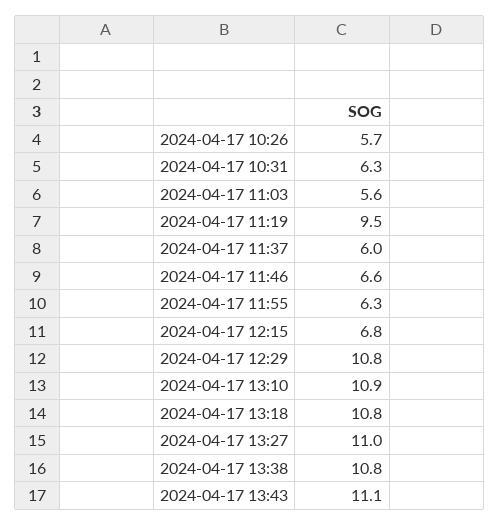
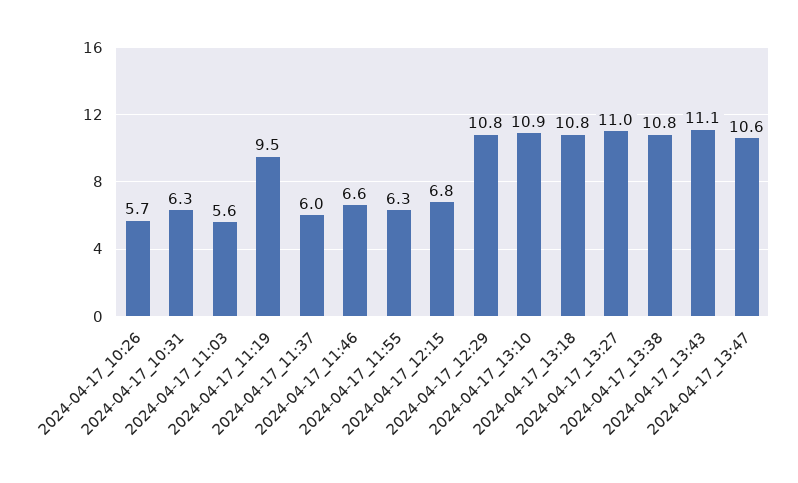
2024-04-17_13:47: none -> 10.6

